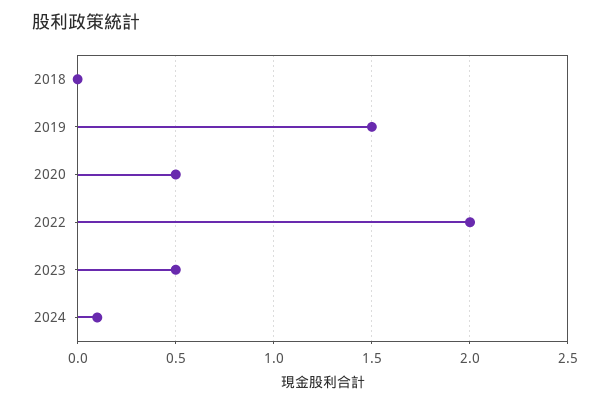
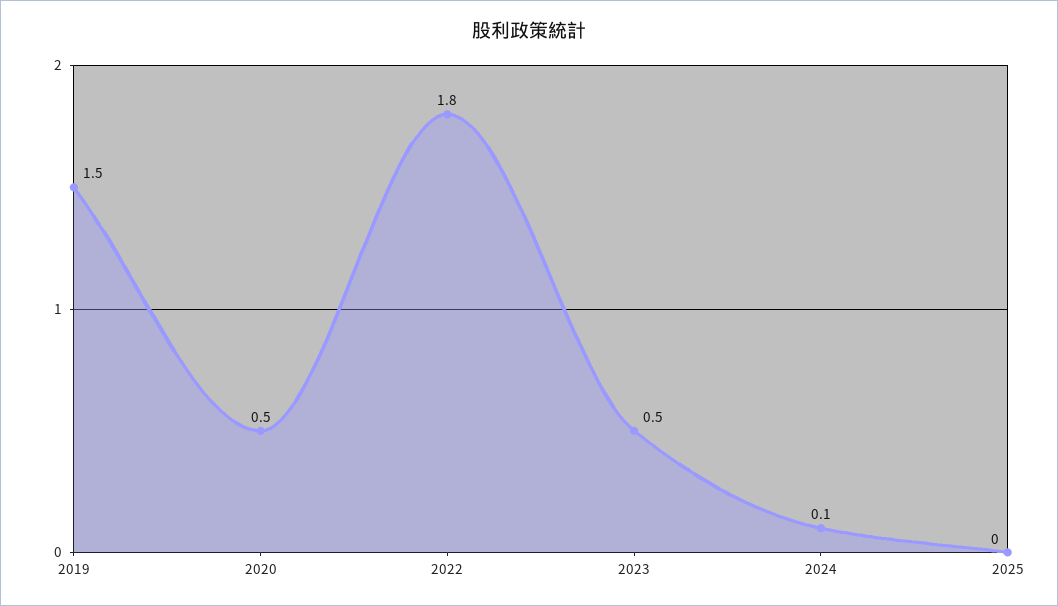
2018: 0 -> none
2022: 2 -> 1.8
2025: none -> 0

